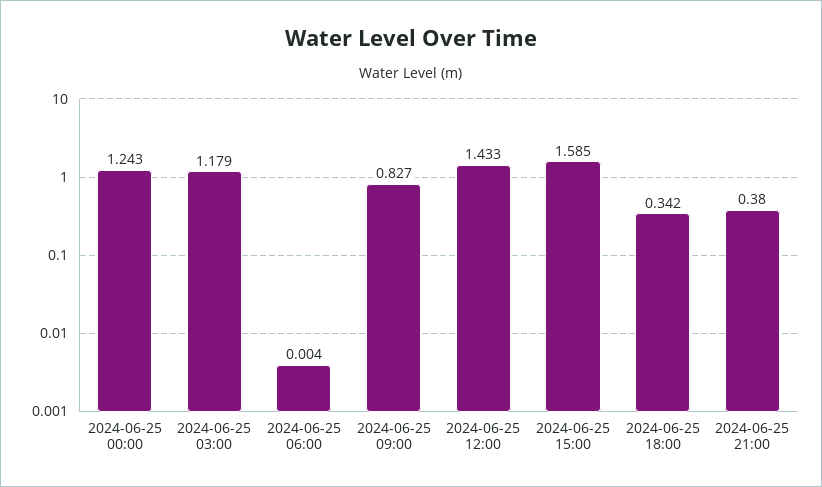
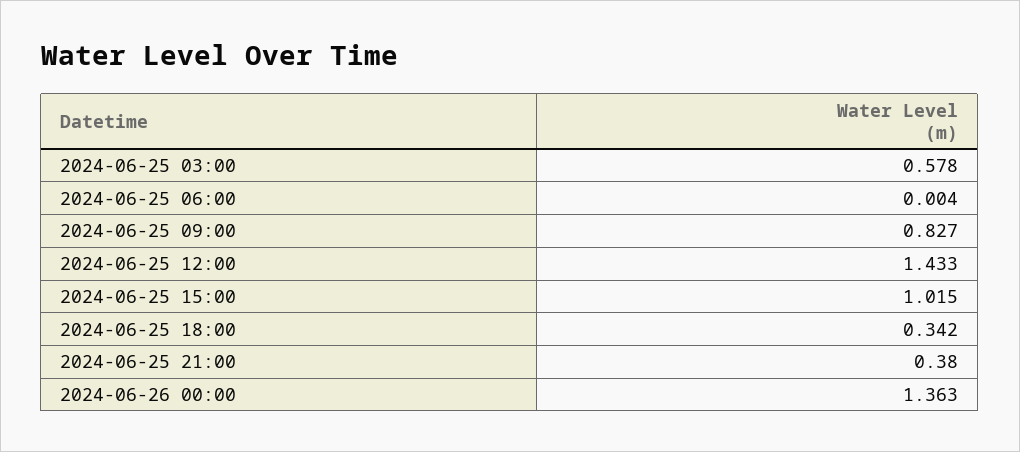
2024-06-25 00:00: 1.243 -> none
2024-06-25 03:00: 1.179 -> 0.578
2024-06-25 15:00: 1.585 -> 1.015
2024-06-26 00:00: none -> 1.363

